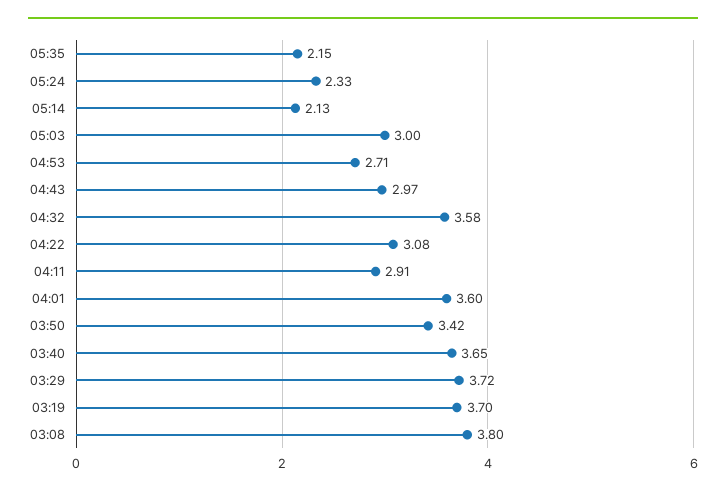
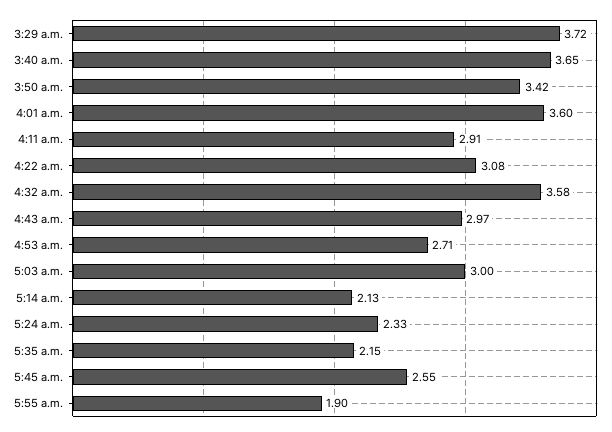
03:19: 3.7 -> none
03:08: 3.8 -> none
5:45 a.m.: none -> 2.55
5:55 a.m.: none -> 1.9

